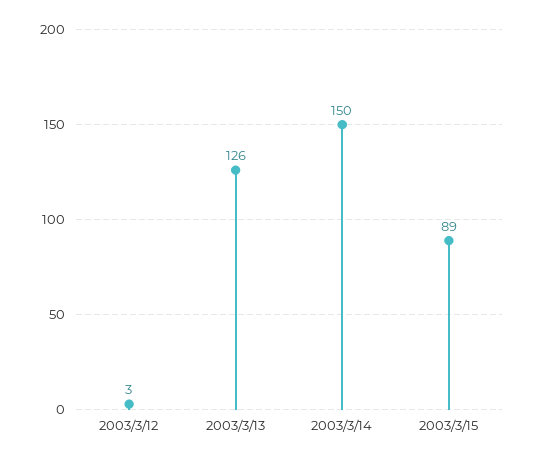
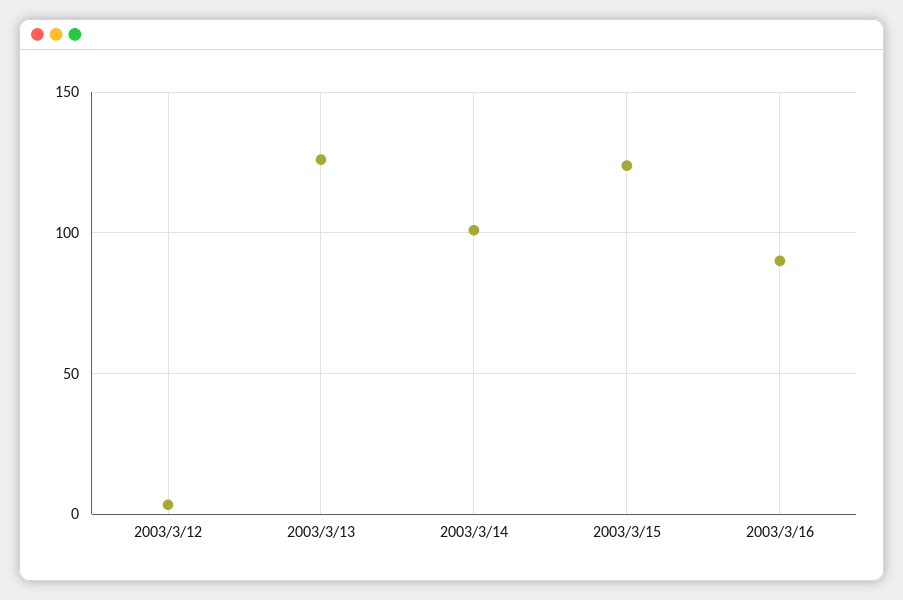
2003/3/14: 150 -> 100
2003/3/15: 89 -> 125
2003/3/16: none -> 90

